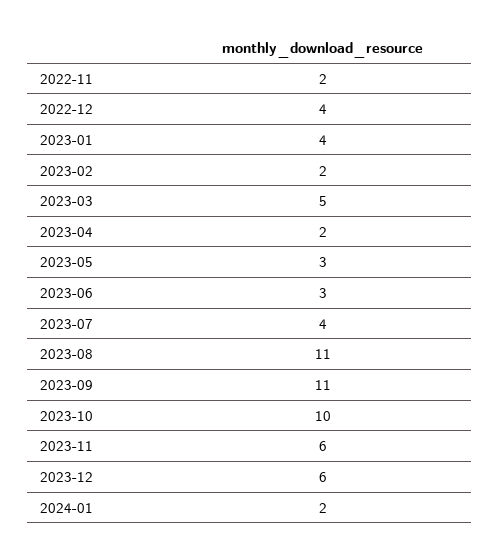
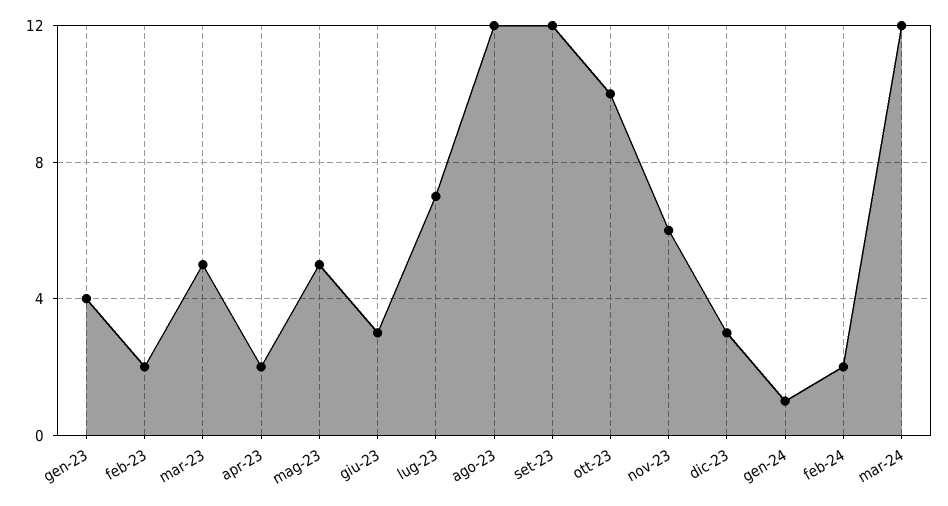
2022-11: 2 -> none
2022-12: 4 -> none
2023-05: 3 -> 5
2023-07: 4 -> 7
2023-08: 11 -> 12
2023-09: 11 -> 12
2023-12: 6 -> 3
2024-01: 2 -> 1
feb-24: none -> 2
mar-24: none -> 12

